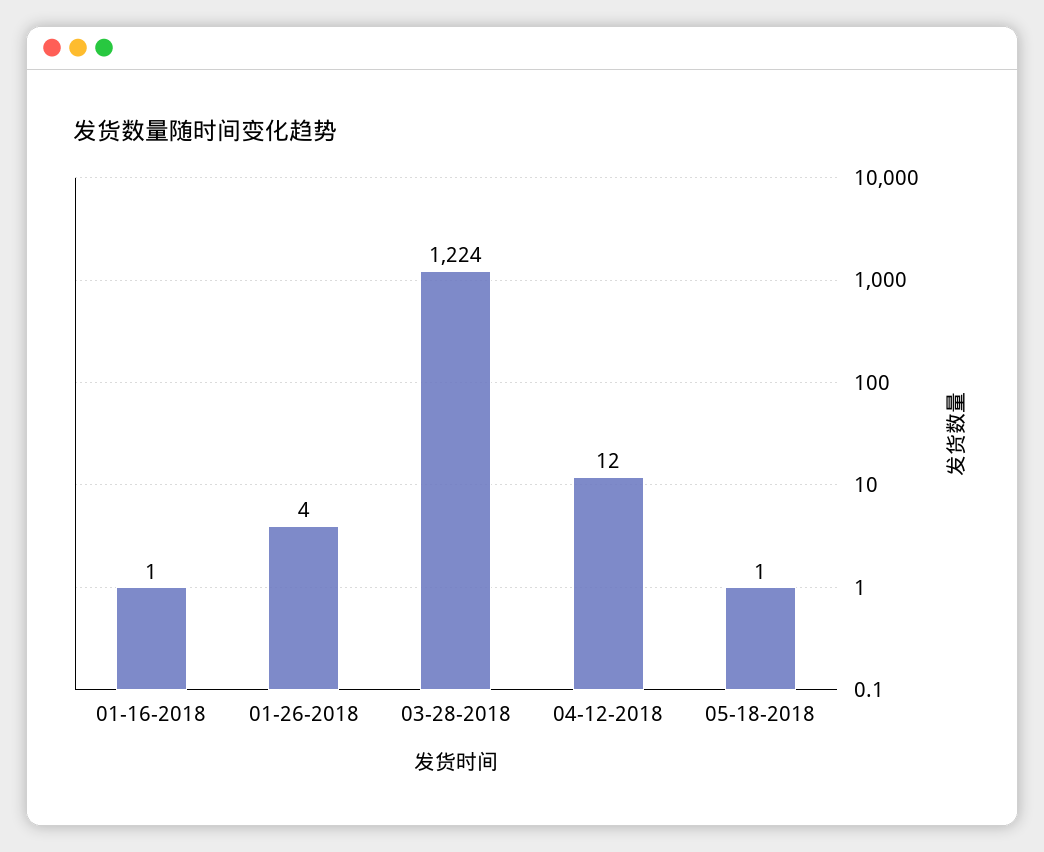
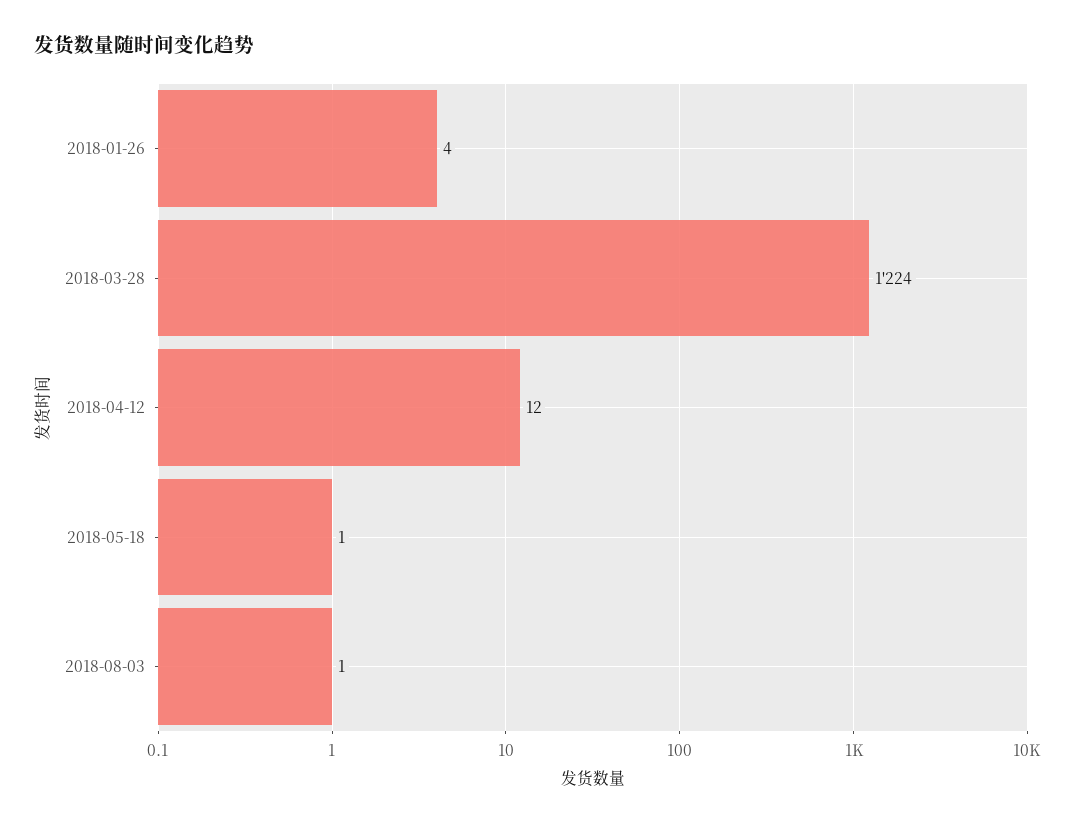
01-16-2018: 1 -> none
2018-08-03: none -> 1

